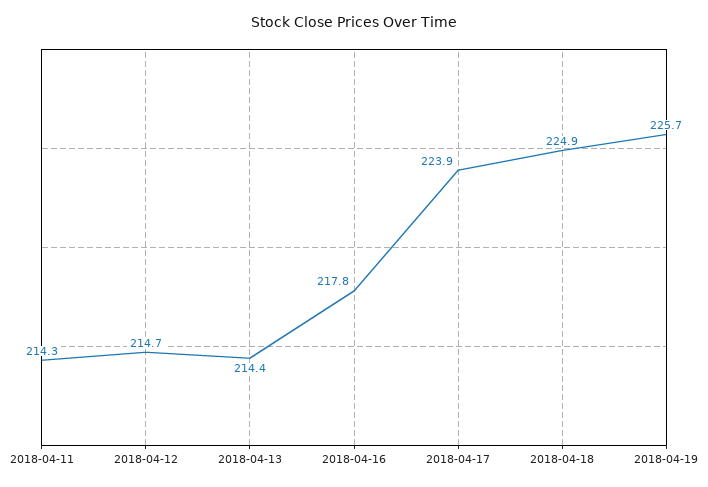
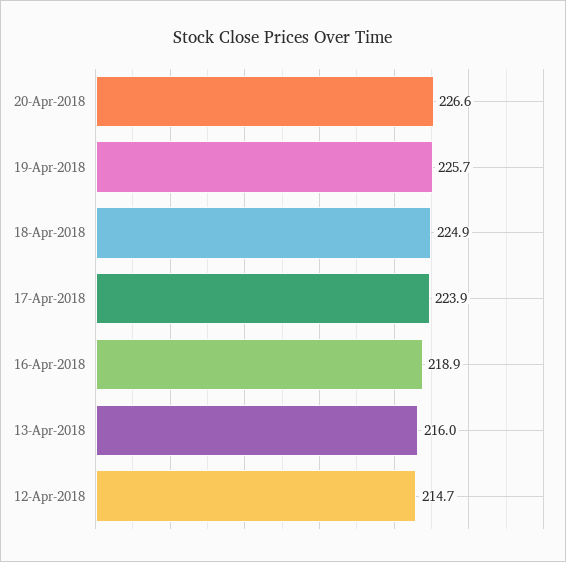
2018-04-11: 214.3 -> none
2018-04-13: 214.4 -> 216
2018-04-16: 217.8 -> 218.9
20-Apr-2018: none -> 226.6

